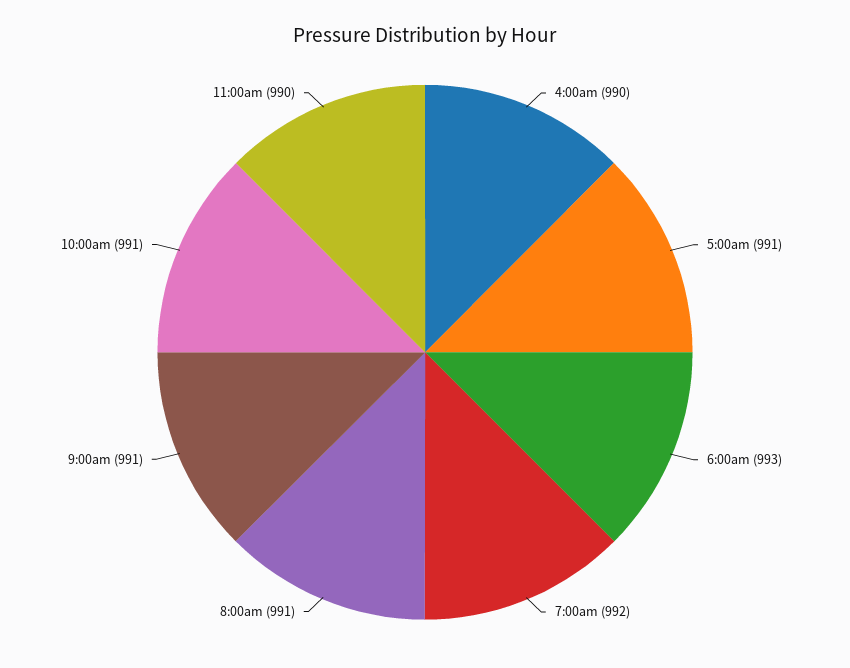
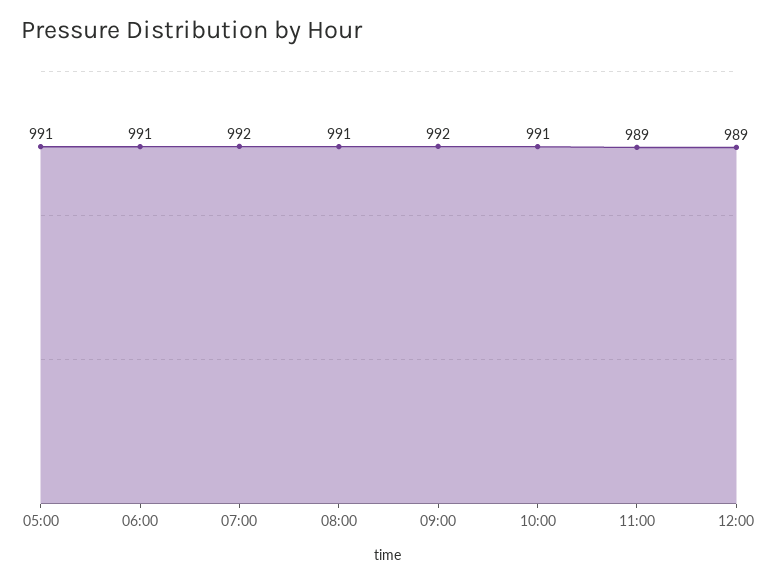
4:00am: 990 -> none
6:00am: 993 -> 991
9:00am: 991 -> 992
11:00am: 990 -> 989
12:00: none -> 989

